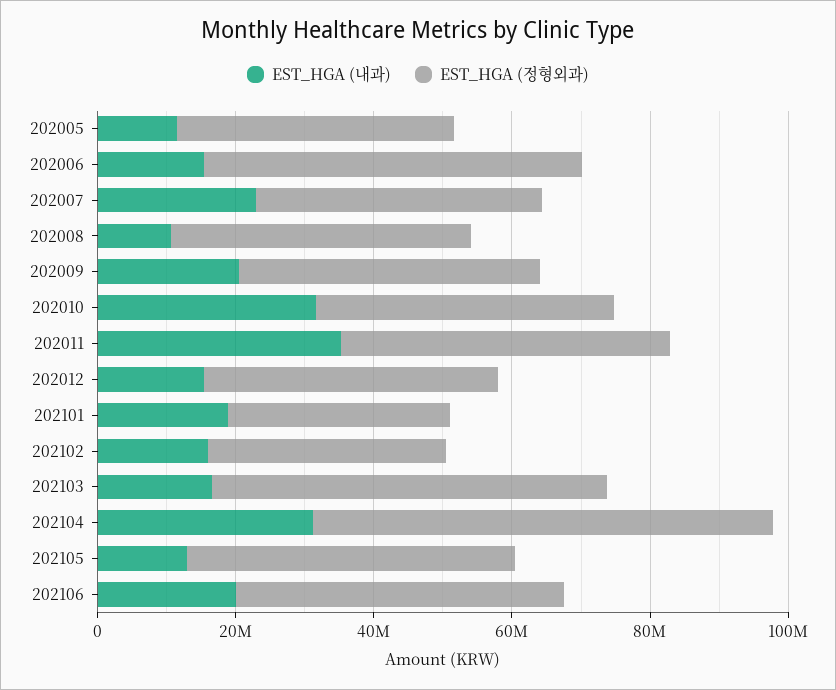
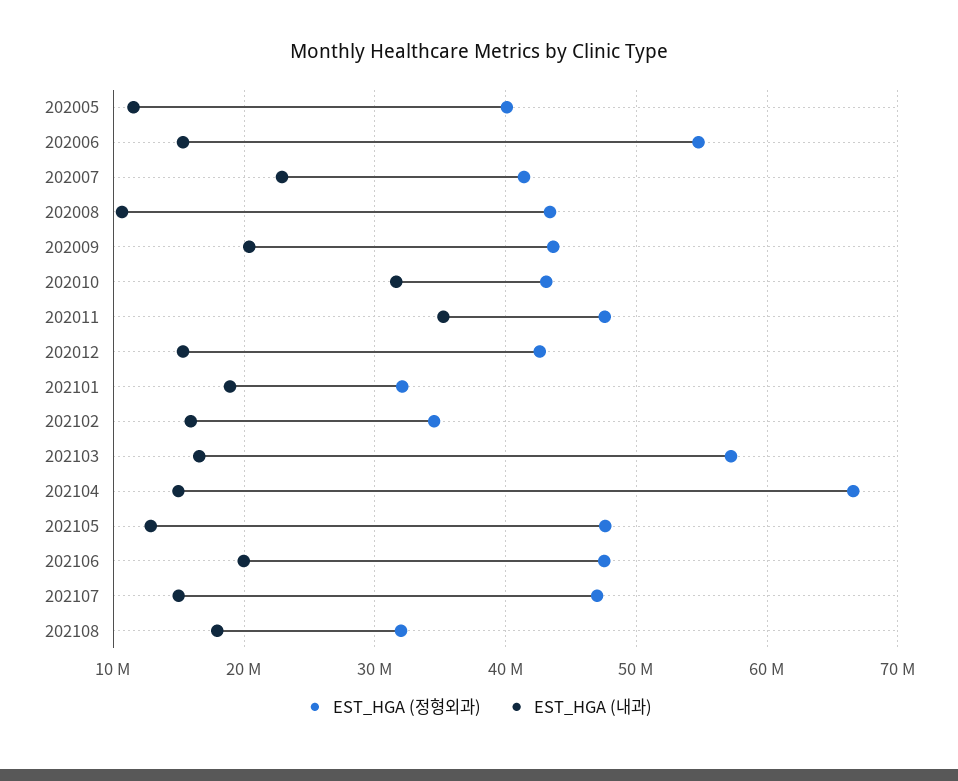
EST_HGA (내과), 202104: 30000000 -> 15000000
EST_HGA (정형외과), 202107: none -> 47000000
EST_HGA (내과), 202107: none -> 15000000
EST_HGA (정형외과), 202108: none -> 32000000
EST_HGA (내과), 202108: none -> 18000000

